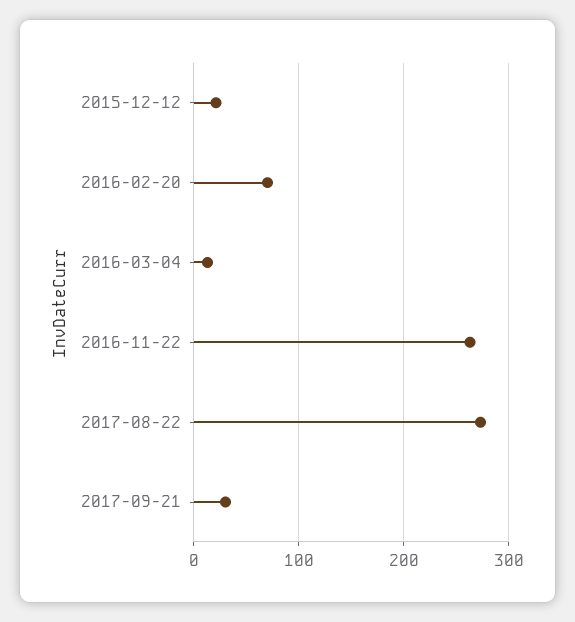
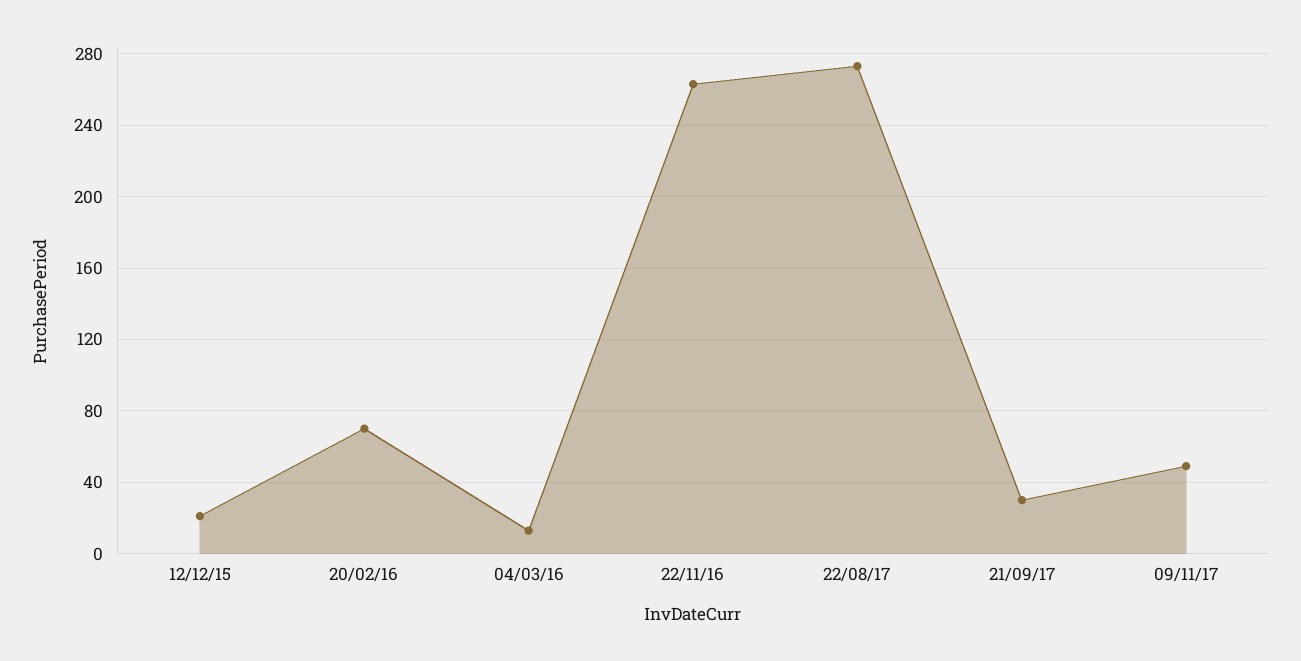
09/11/17: none -> 50

